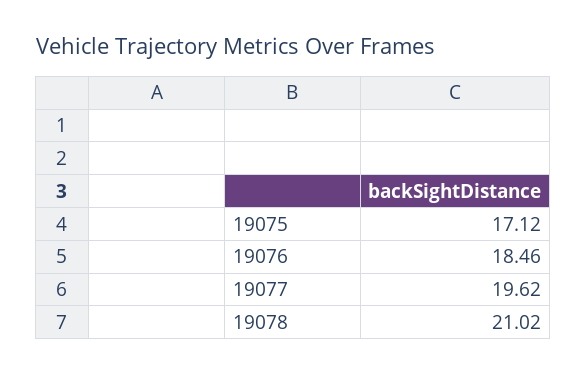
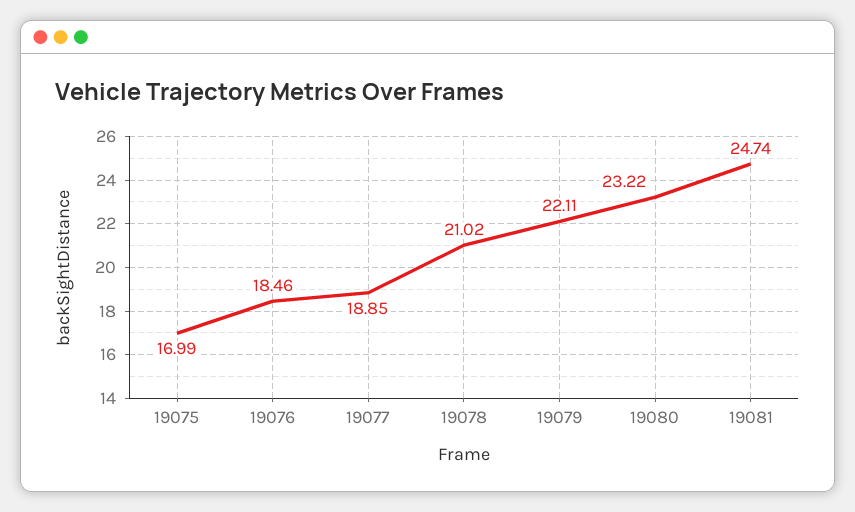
19075: 17.12 -> 16.99
19077: 19.62 -> 18.85
19079: none -> 22.11
19080: none -> 23.22
19081: none -> 24.74

